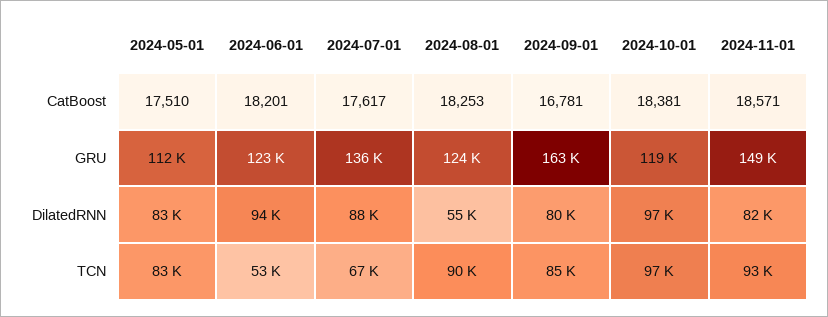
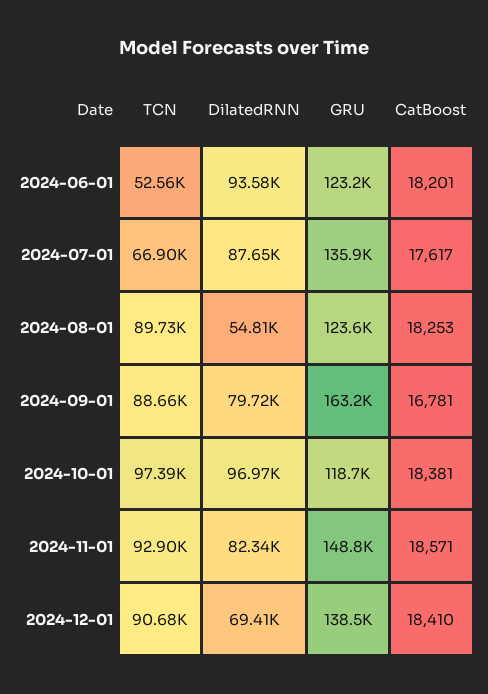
2024-05-01, CatBoost: 17510 -> none
2024-05-01, GRU: 112000 -> none
2024-05-01, DilatedRNN: 83000 -> none
2024-05-01, TCN: 83000 -> none
2024-09-01, TCN: 85000 -> 88660
2024-12-01, TCN: none -> 90680
2024-12-01, DilatedRNN: none -> 69410
2024-12-01, GRU: none -> 138500
2024-12-01, CatBoost: none -> 18410

